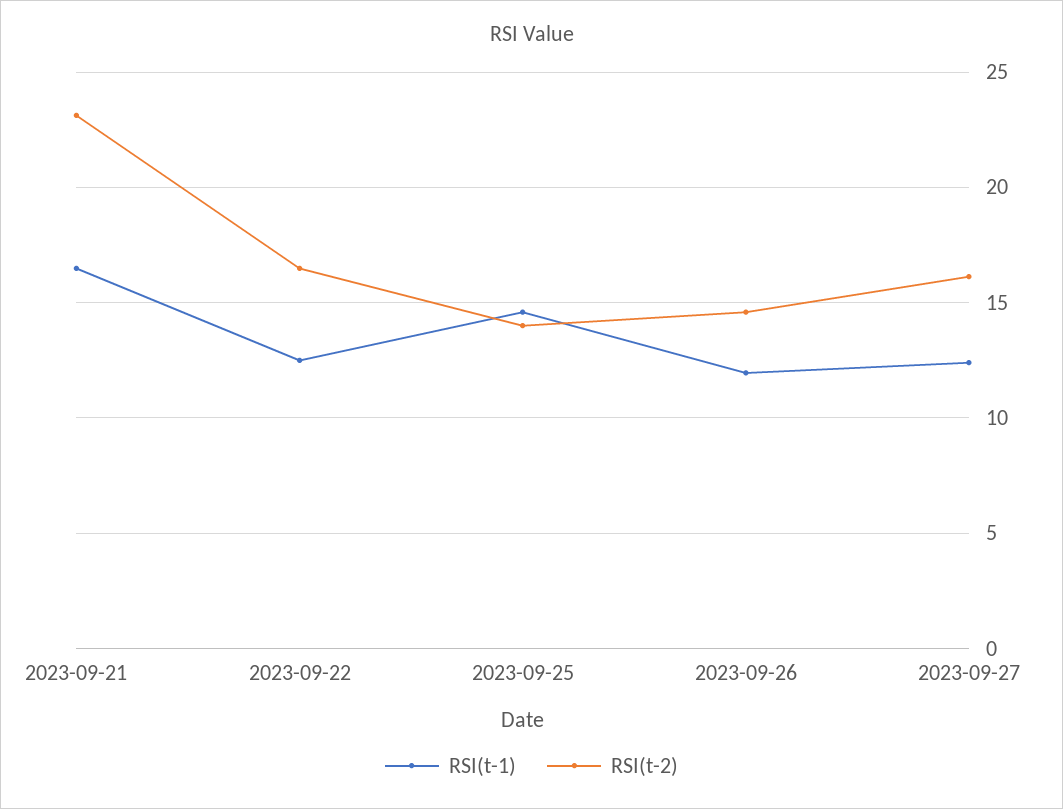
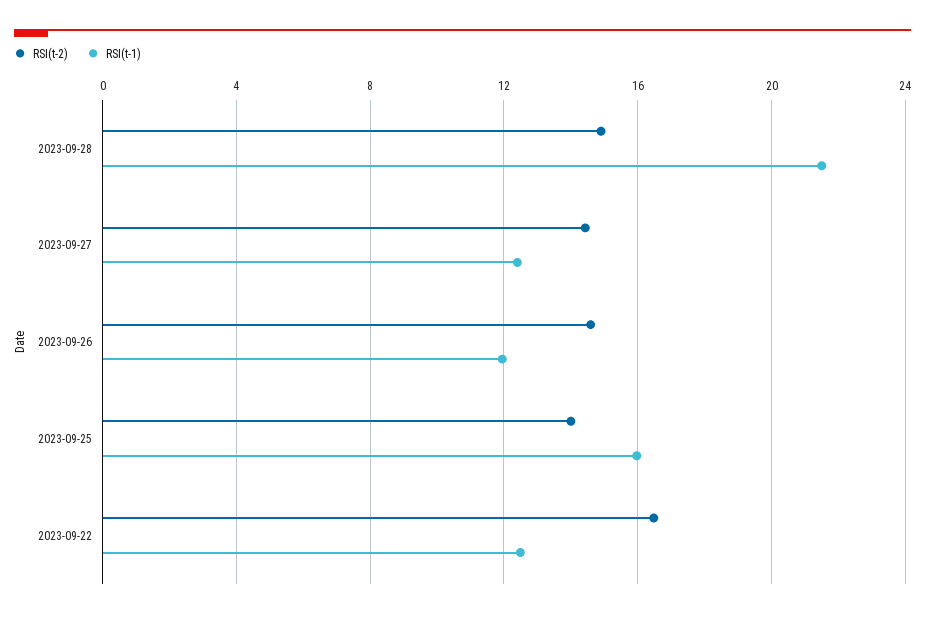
RSI(t-1), 2023-09-21: 16.5 -> none
RSI(t-2), 2023-09-21: 23 -> none
RSI(t-1), 2023-09-25: 14.5 -> 16
RSI(t-2), 2023-09-27: 16 -> 14.5
RSI(t-2), 2023-09-28: none -> 15
RSI(t-1), 2023-09-28: none -> 21.5

